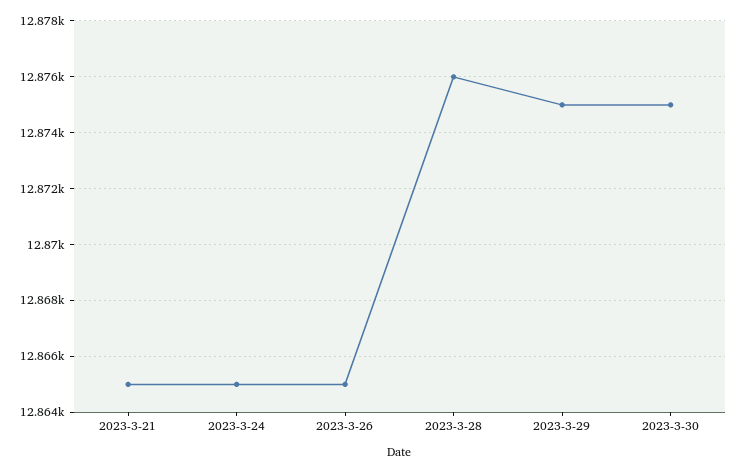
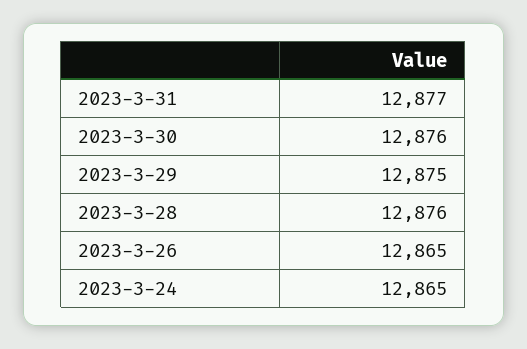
2023-3-21: 12865 -> none
2023-3-30: 12875 -> 12876
2023-3-31: none -> 12877

